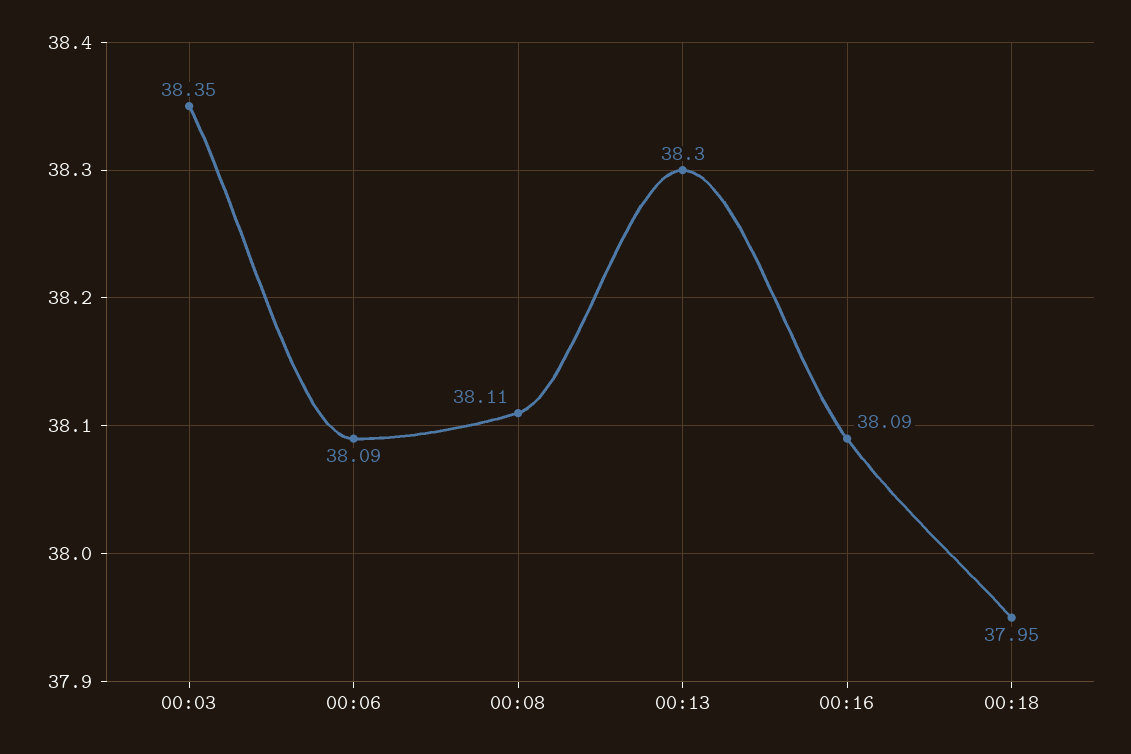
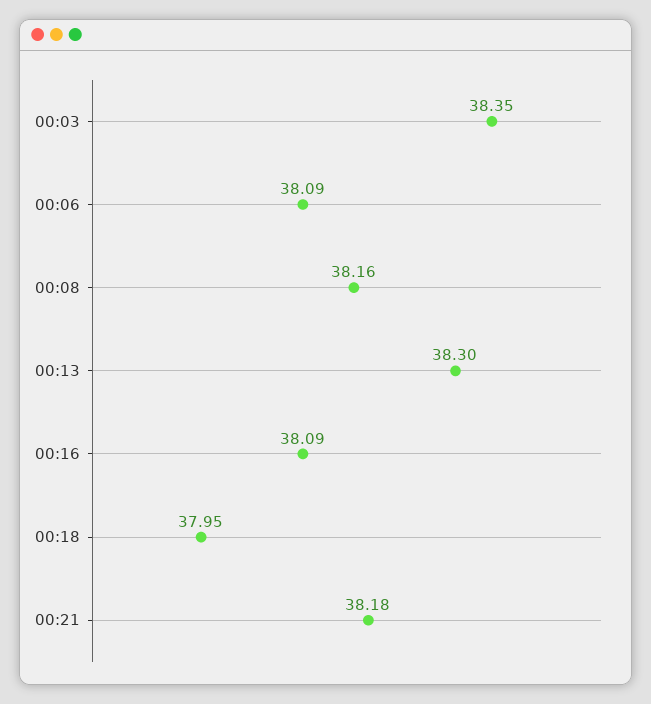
00:08: 38.11 -> 38.16
00:21: none -> 38.18

